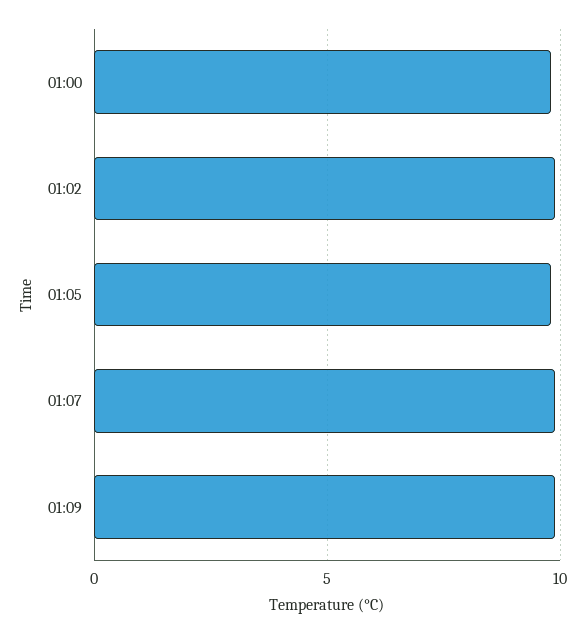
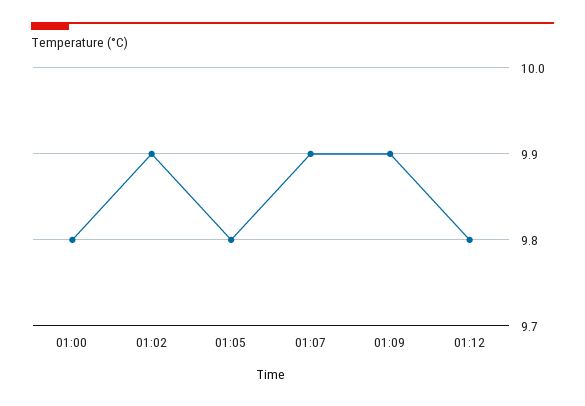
01:12: none -> 9.8

